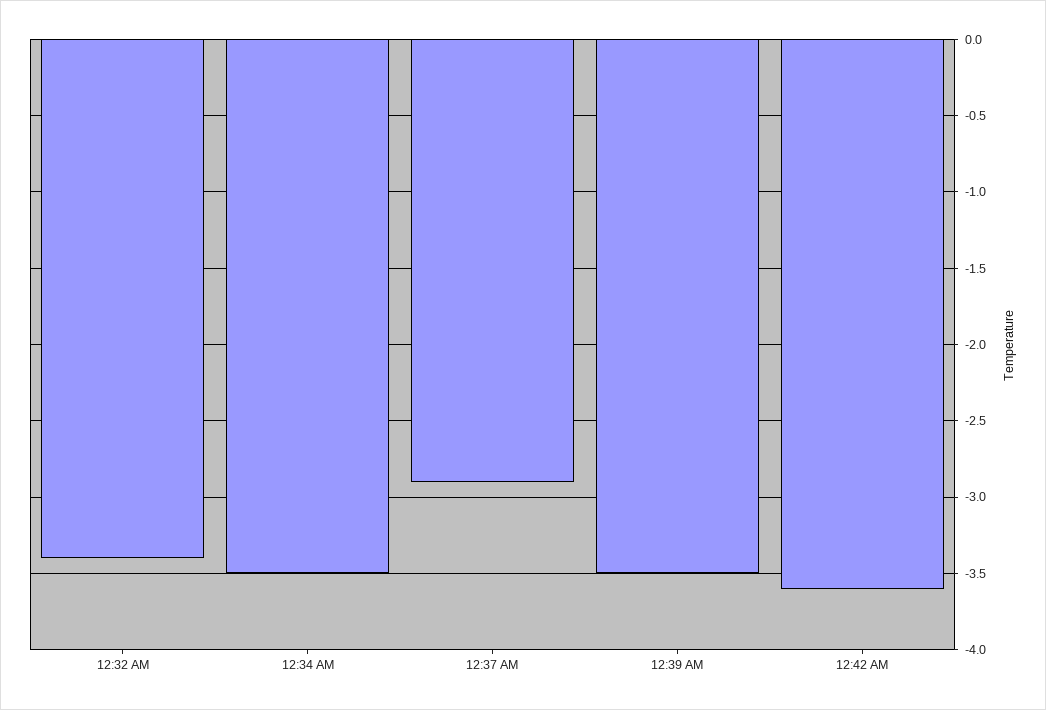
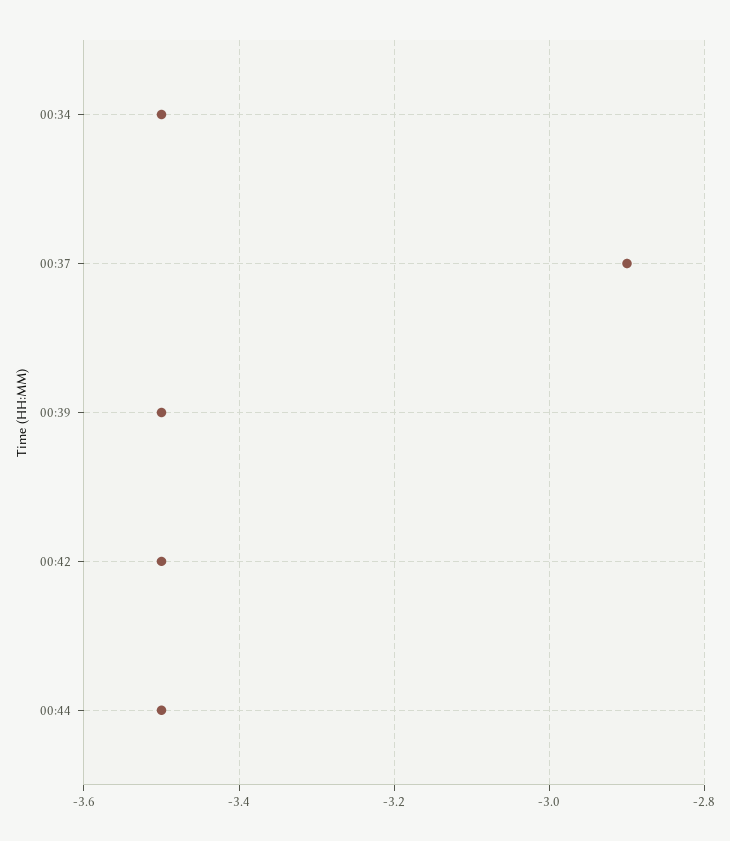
12:32 AM: -3.4 -> none
12:42 AM: -3.6 -> -3.5
00:44: none -> -3.5

